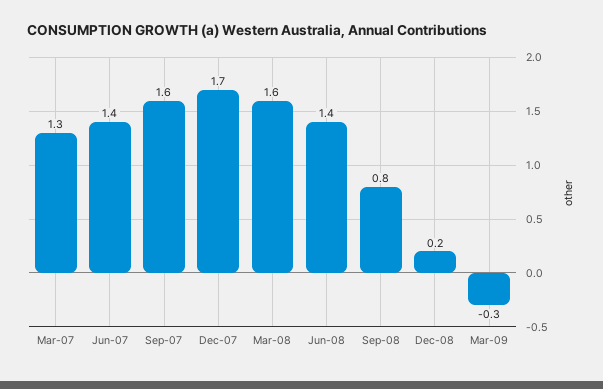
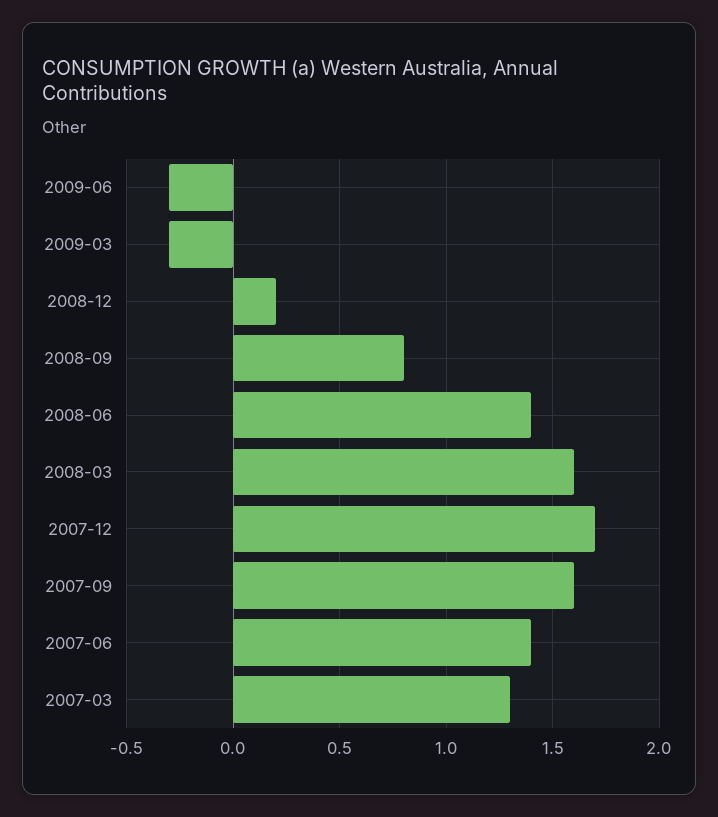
2009-06: none -> -0.3

